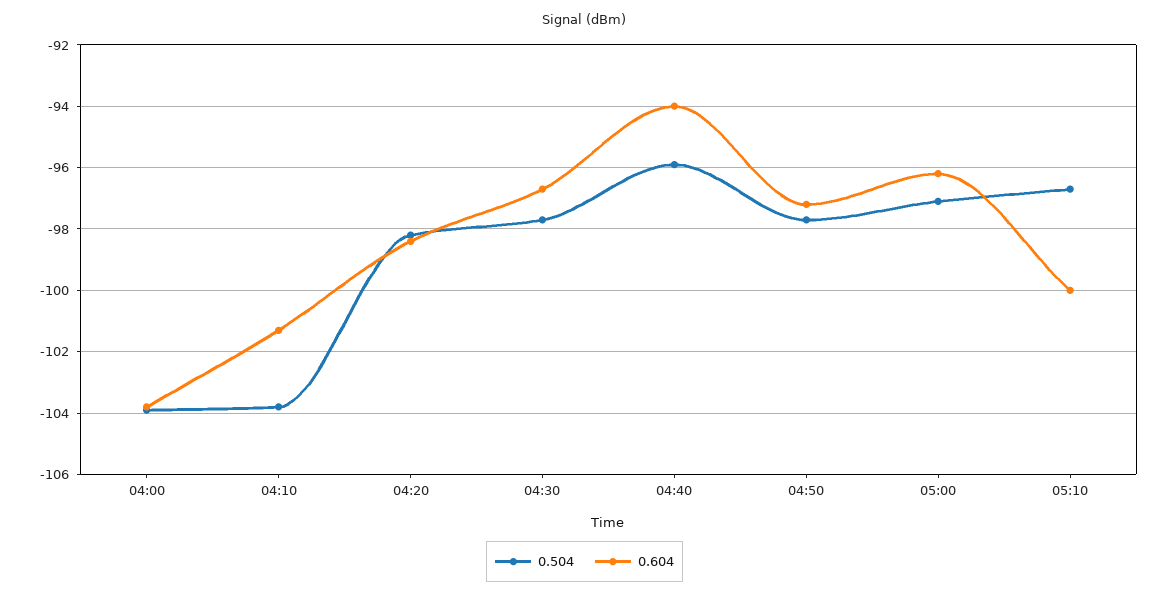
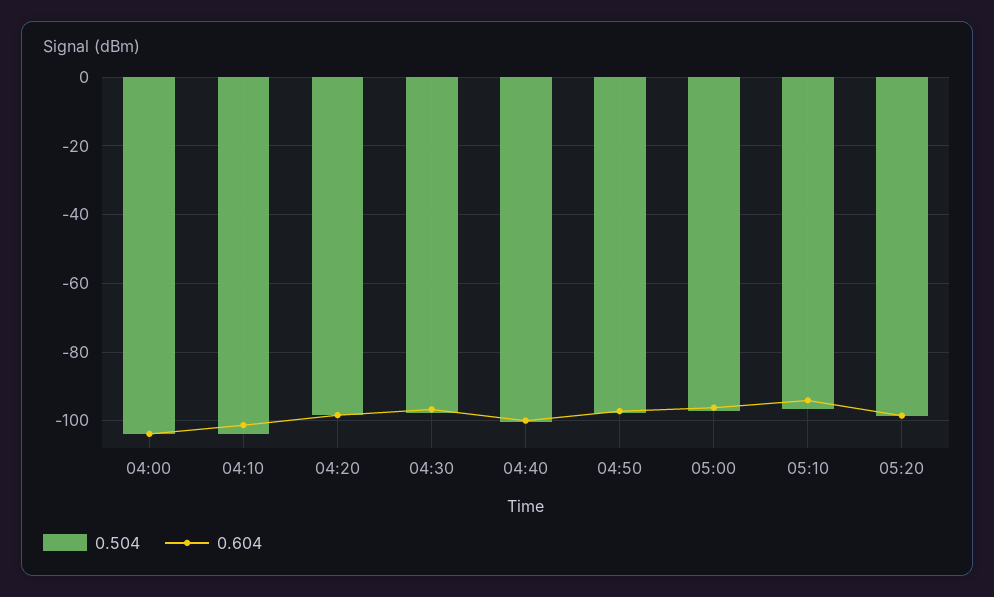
0.504, 04:40: -96 -> -100
0.604, 04:40: -94 -> -100
0.604, 05:10: -100 -> -94
0.504, 05:20: none -> -98
0.604, 05:20: none -> -98

